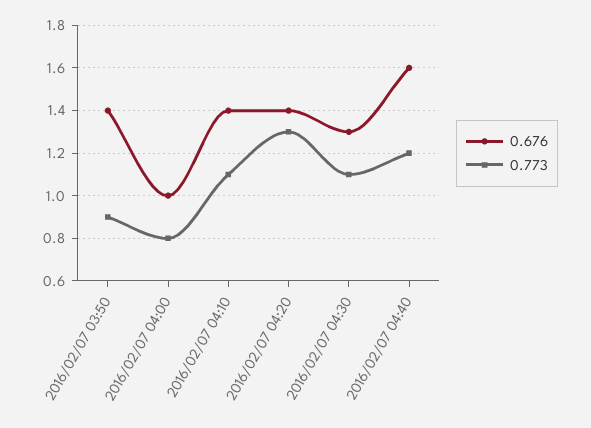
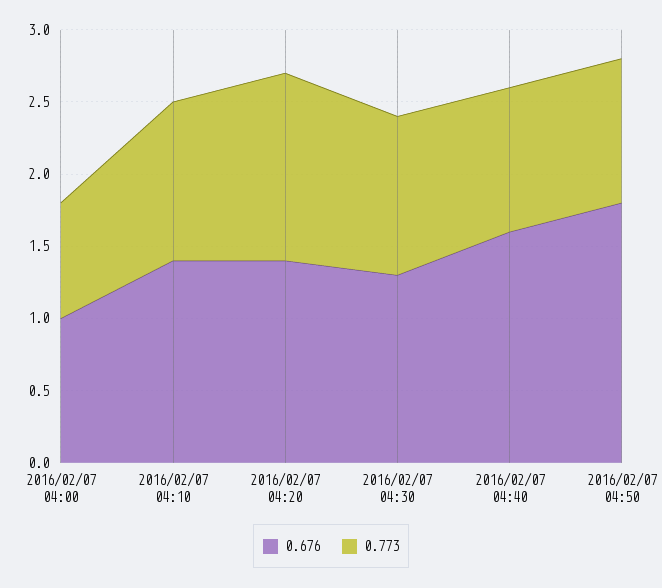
0.676, 2016/02/07 03:50: 1.4 -> none
0.773, 2016/02/07 03:50: 0.9 -> none
0.773, 2016/02/07 04:40: 1.2 -> 1
0.676, 2016/02/07 04:50: none -> 1.8
0.773, 2016/02/07 04:50: none -> 1

